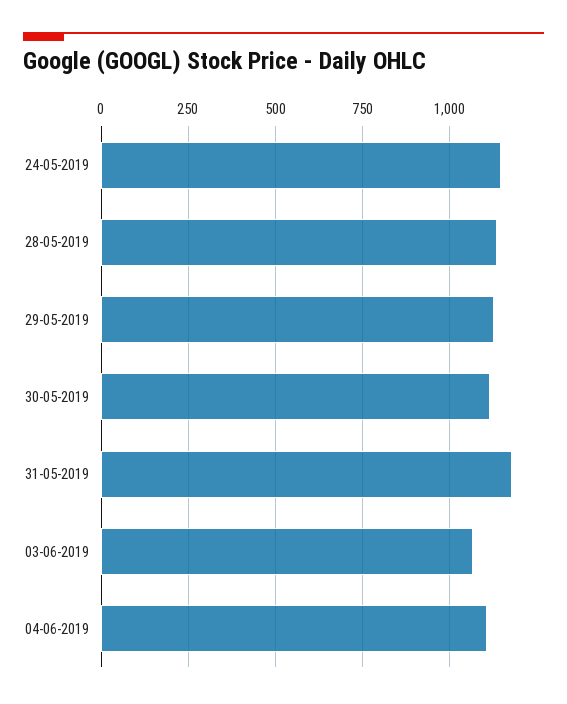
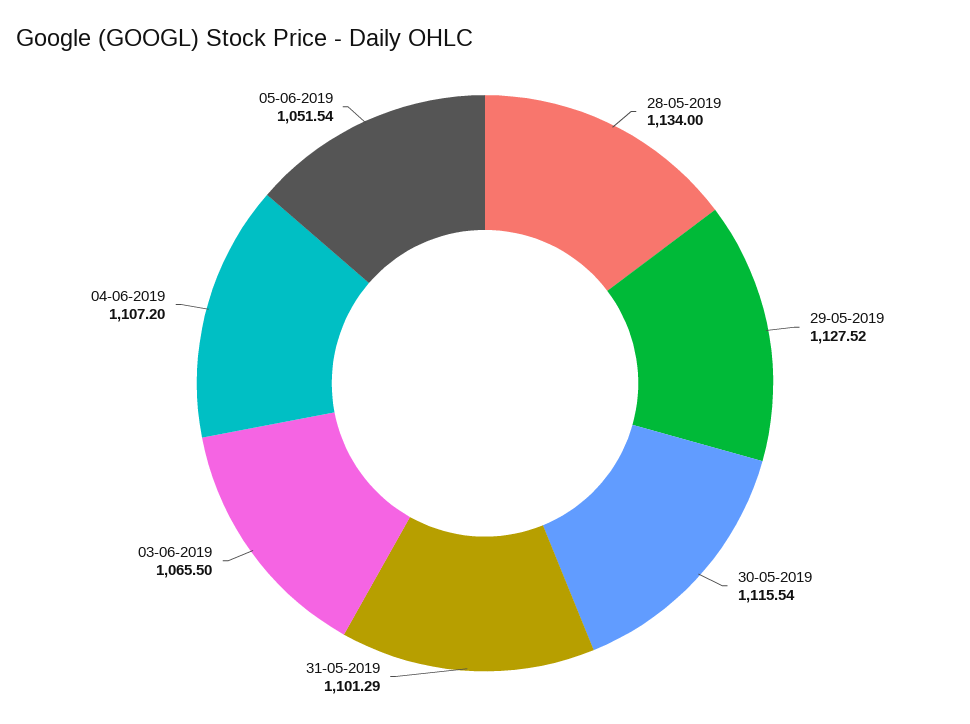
24-05-2019: 1150 -> none
31-05-2019: 1175 -> 1101.29
05-06-2019: none -> 1051.54

